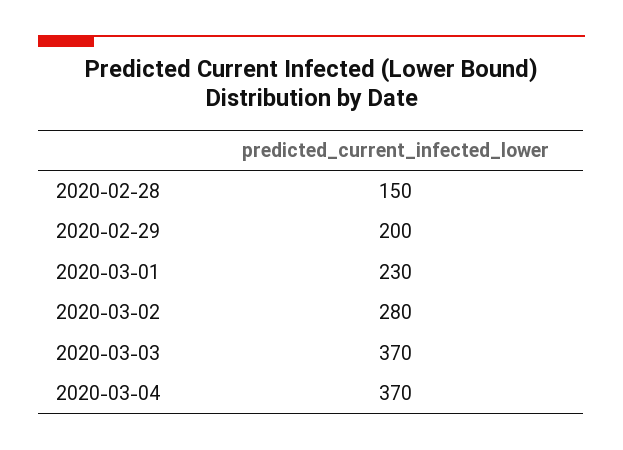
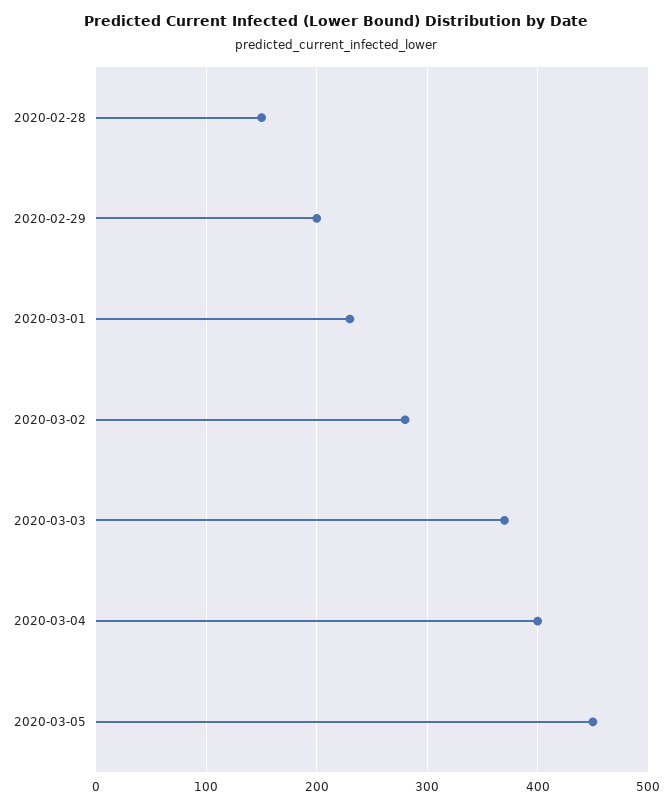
2020-03-04: 370 -> 400
2020-03-05: none -> 450

